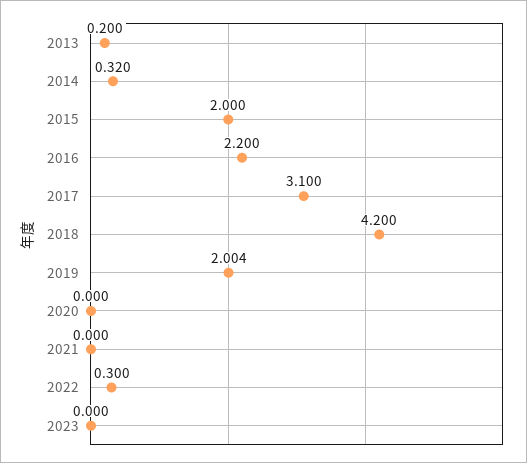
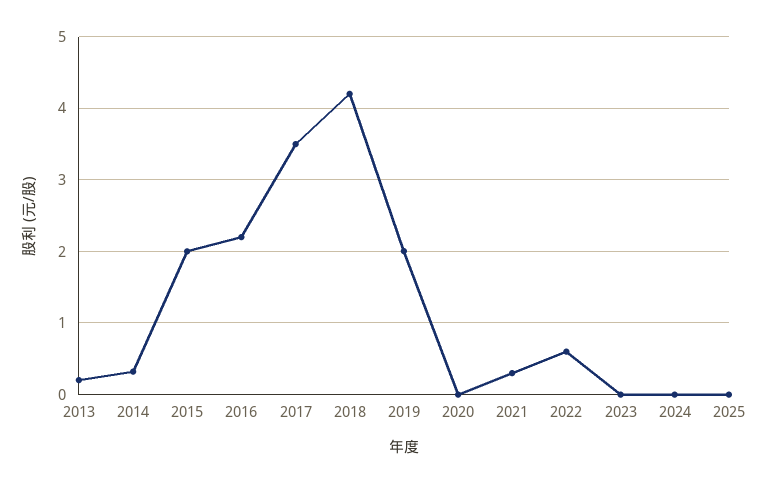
2017: 3.1 -> 3.5
2021: 0 -> 0.3
2022: 0.3 -> 0.6
2024: none -> 0
2025: none -> 0

